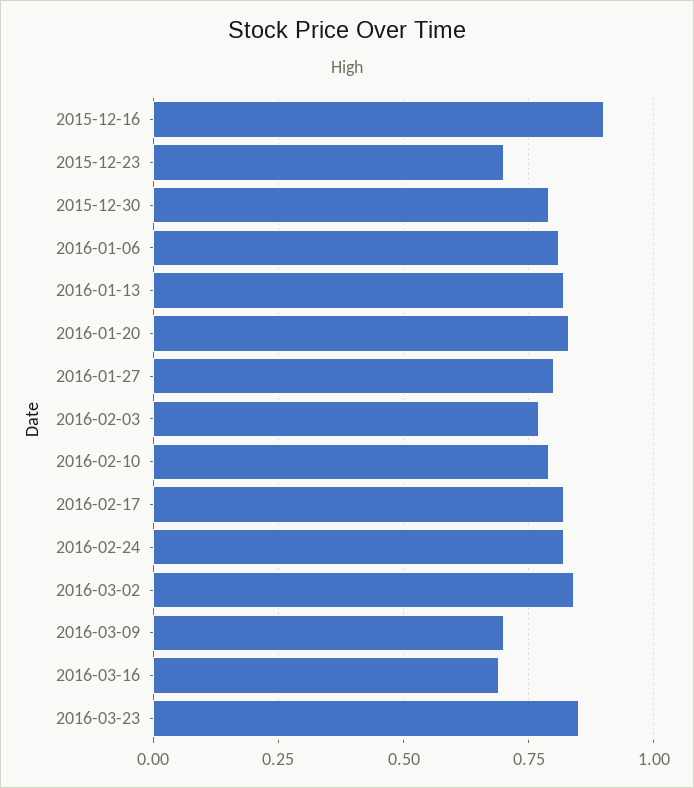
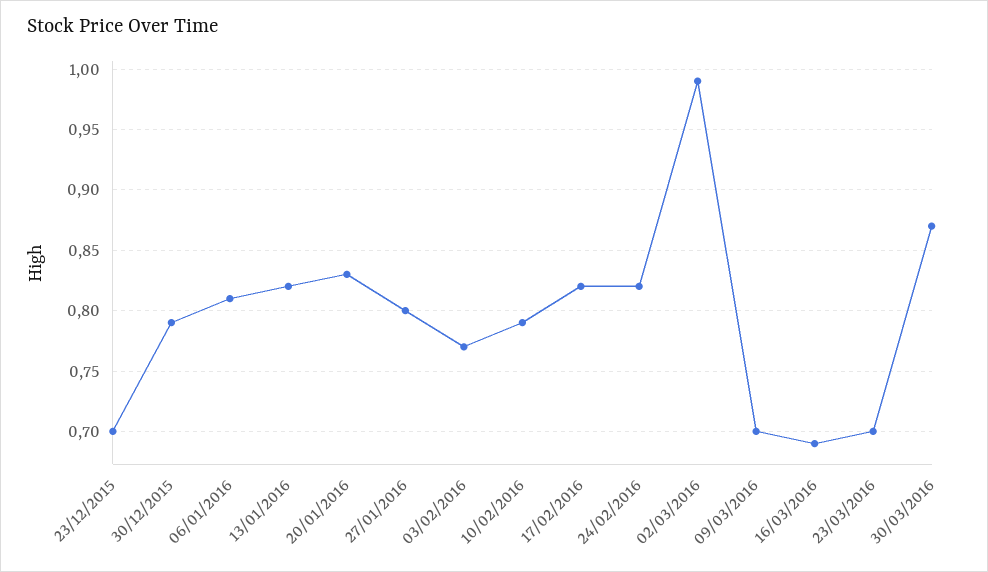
2015-12-16: 0.9 -> none
2016-03-02: 0.85 -> 0.99
2016-03-23: 0.85 -> 0.7
30/03/2016: none -> 0.87

